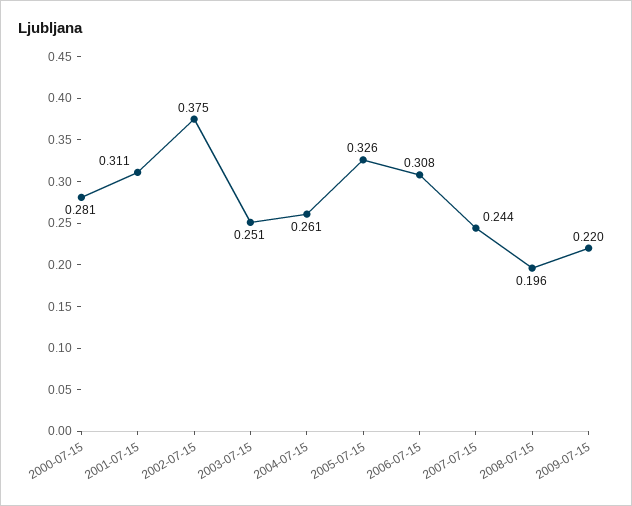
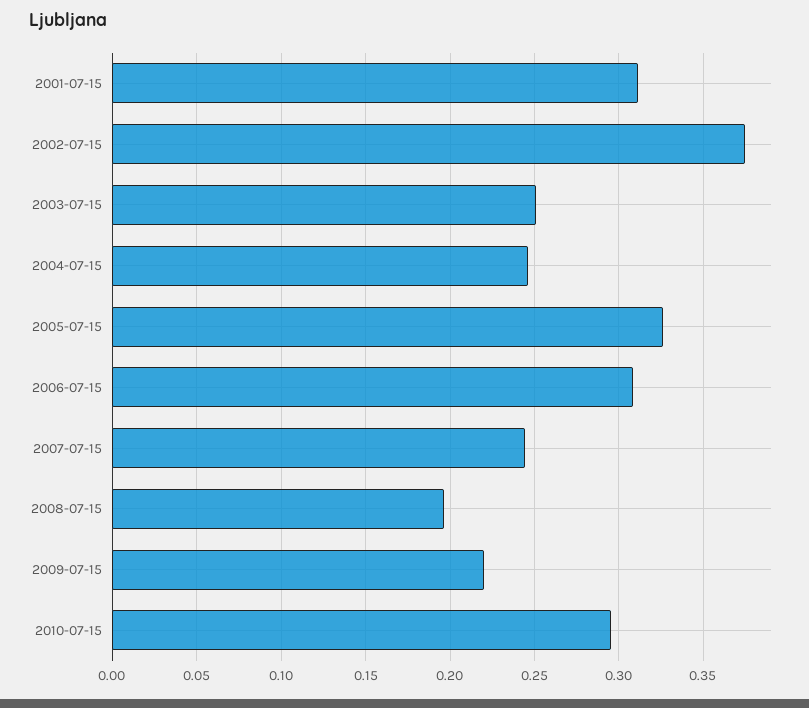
2000-07-15: 0.281 -> none
2004-07-15: 0.261 -> 0.245
2010-07-15: none -> 0.295

